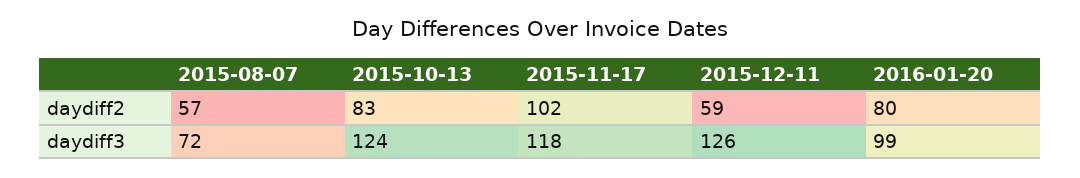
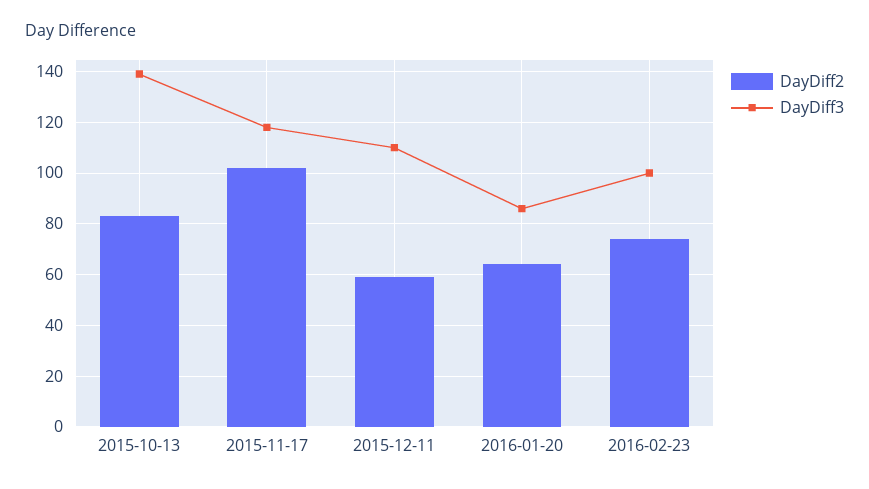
daydiff2, 2015-08-07: 57 -> none
daydiff2, 2016-01-20: 80 -> 65
daydiff3, 2015-08-07: 72 -> none
daydiff3, 2015-10-13: 124 -> 140
daydiff3, 2015-12-11: 126 -> 110
daydiff3, 2016-01-20: 99 -> 85
daydiff2, 2016-02-23: none -> 75
daydiff3, 2016-02-23: none -> 100

